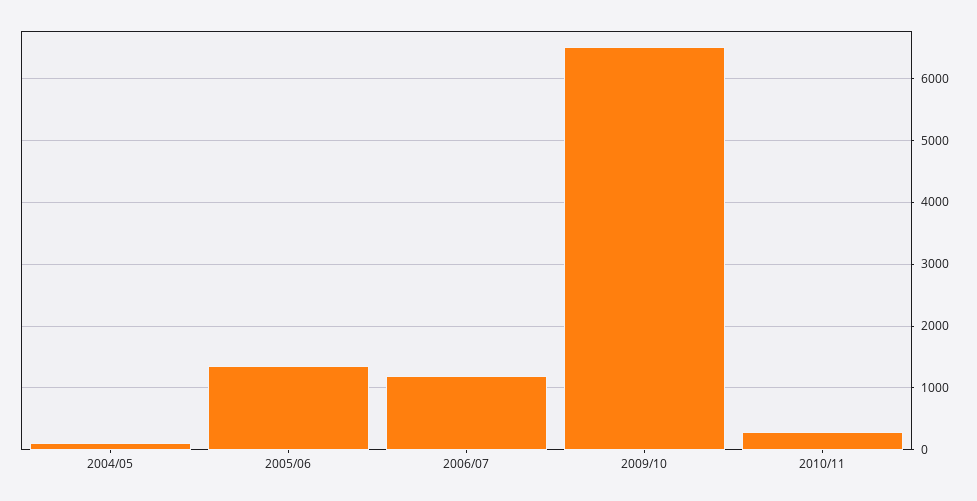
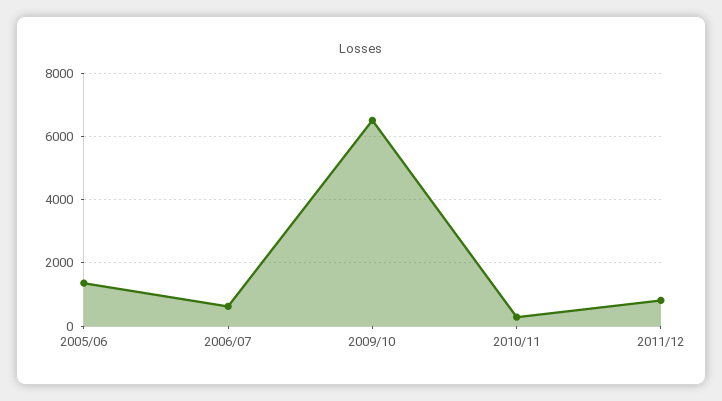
2004/05: 100 -> none
2006/07: 1200 -> 600
2011/12: none -> 800

